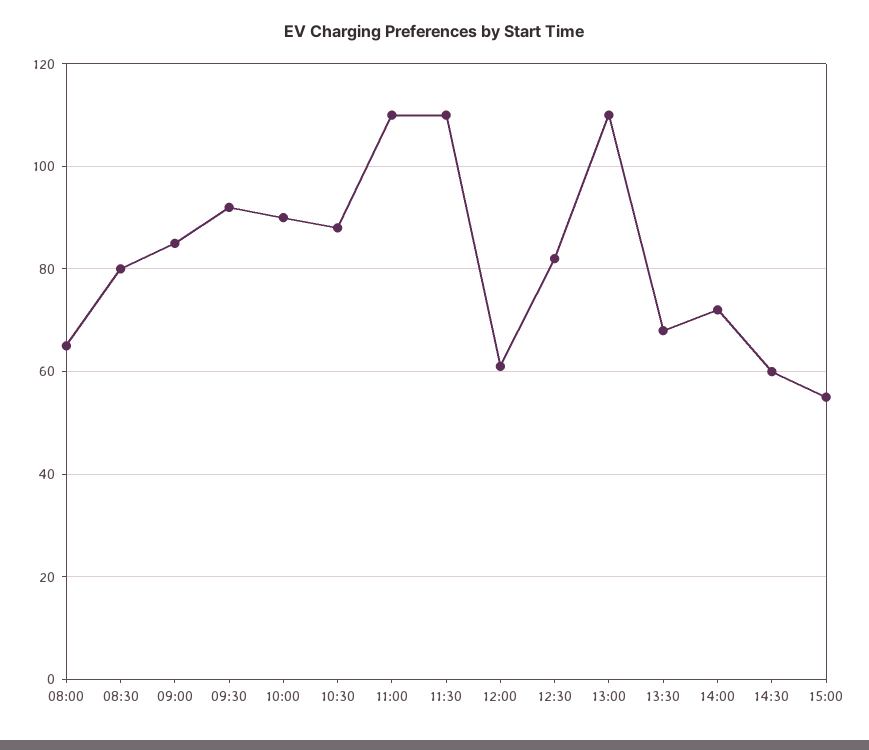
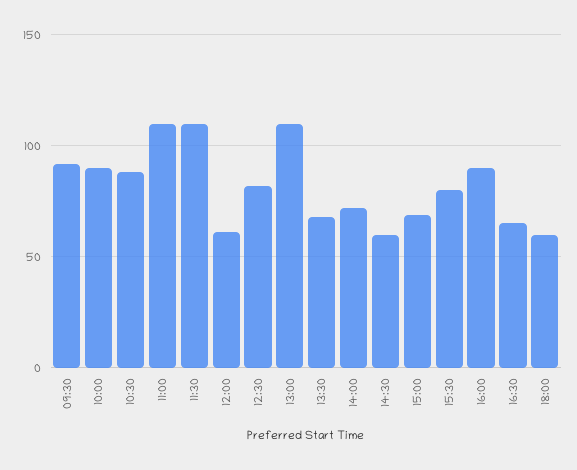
08:00: 65 -> none
08:30: 80 -> none
09:00: 85 -> none
15:00: 55 -> 70
15:30: none -> 80
16:00: none -> 90
16:30: none -> 65
18:00: none -> 60

